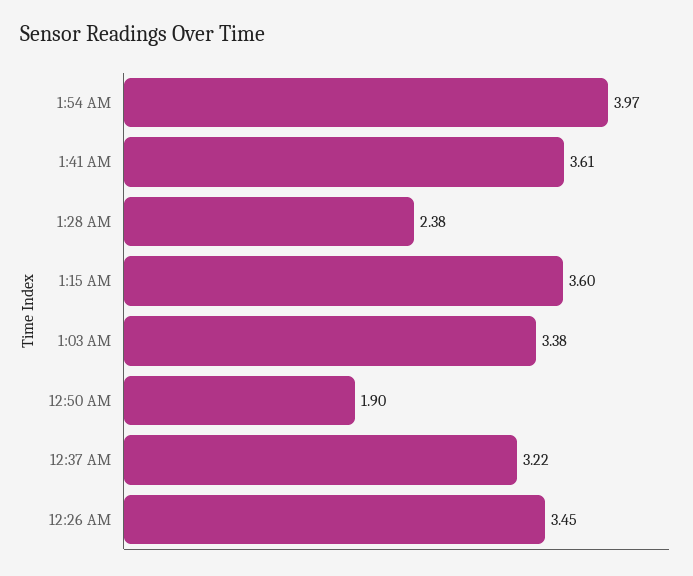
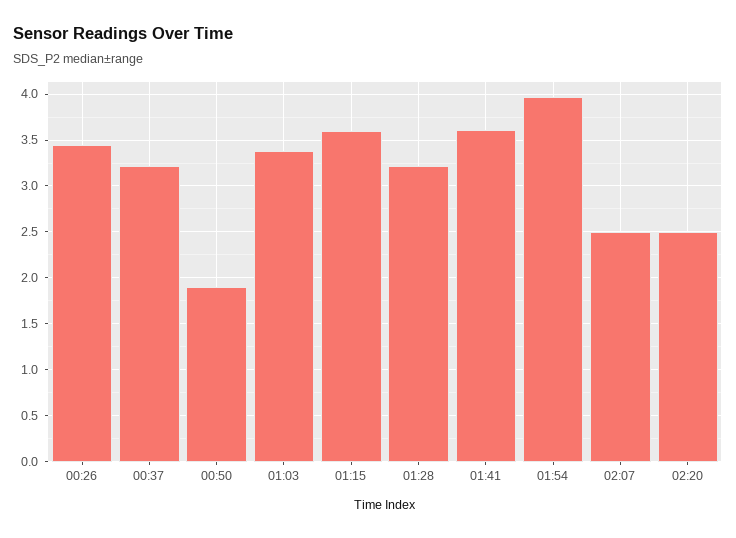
1:28 AM: 2.38 -> 3.2
02:07: none -> 2.5
02:20: none -> 2.5

